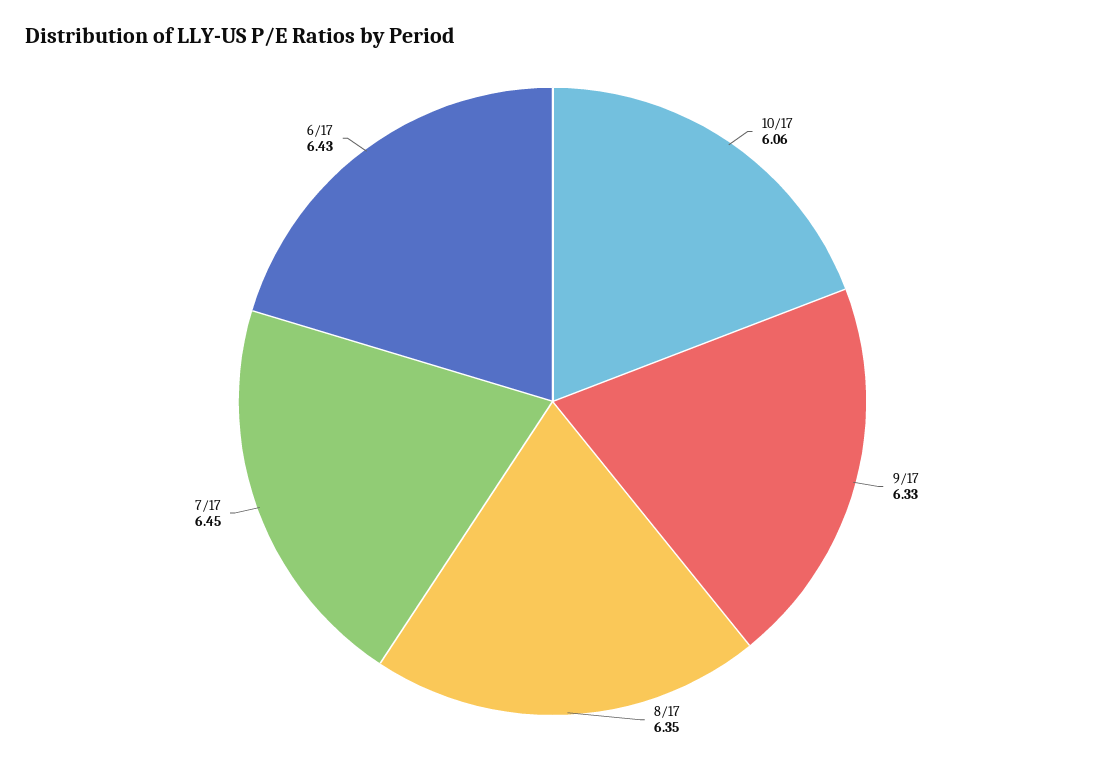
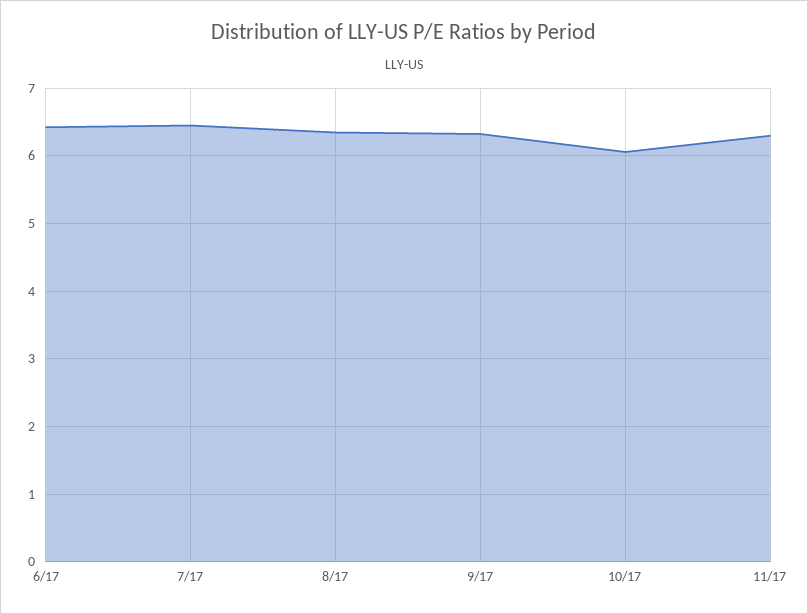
11/17: none -> 6.3

